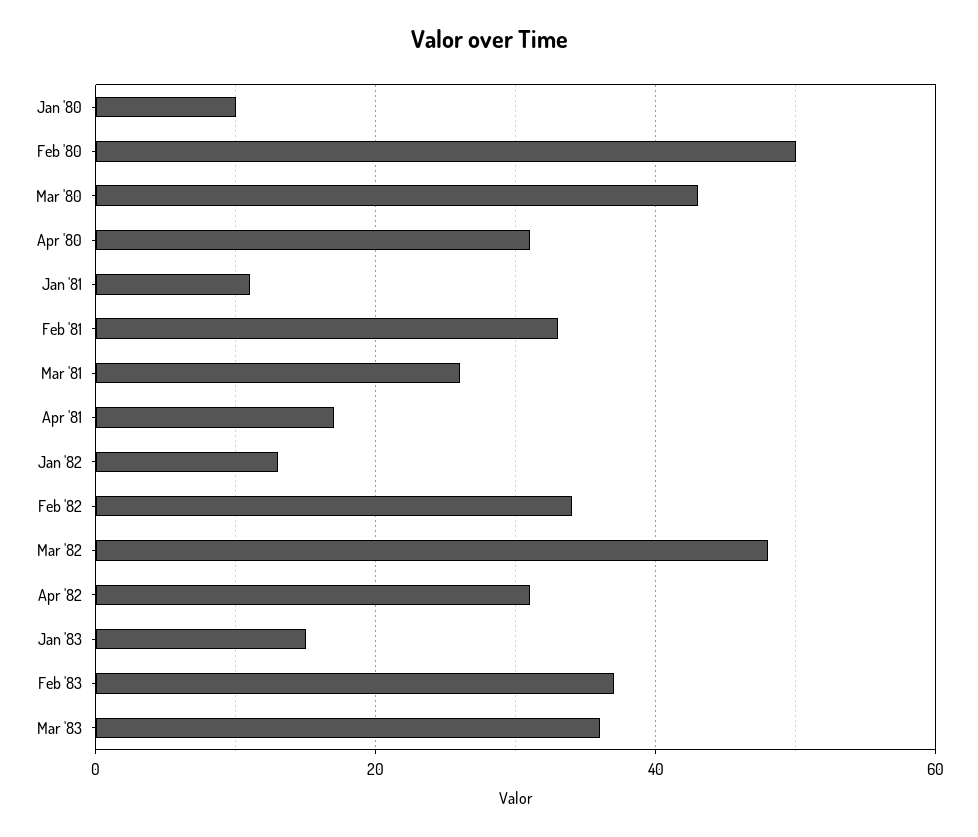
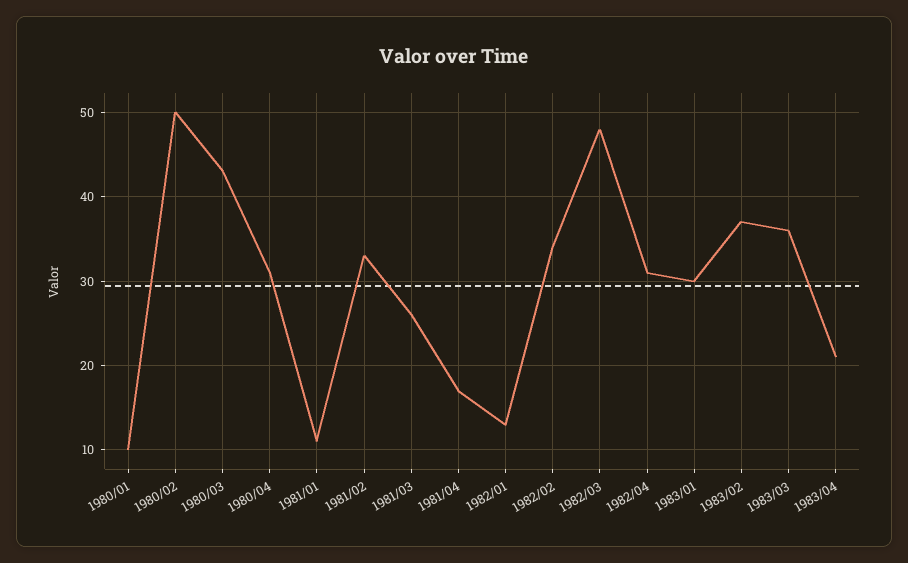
Jan '83: 15 -> 30
1983/04: none -> 21

